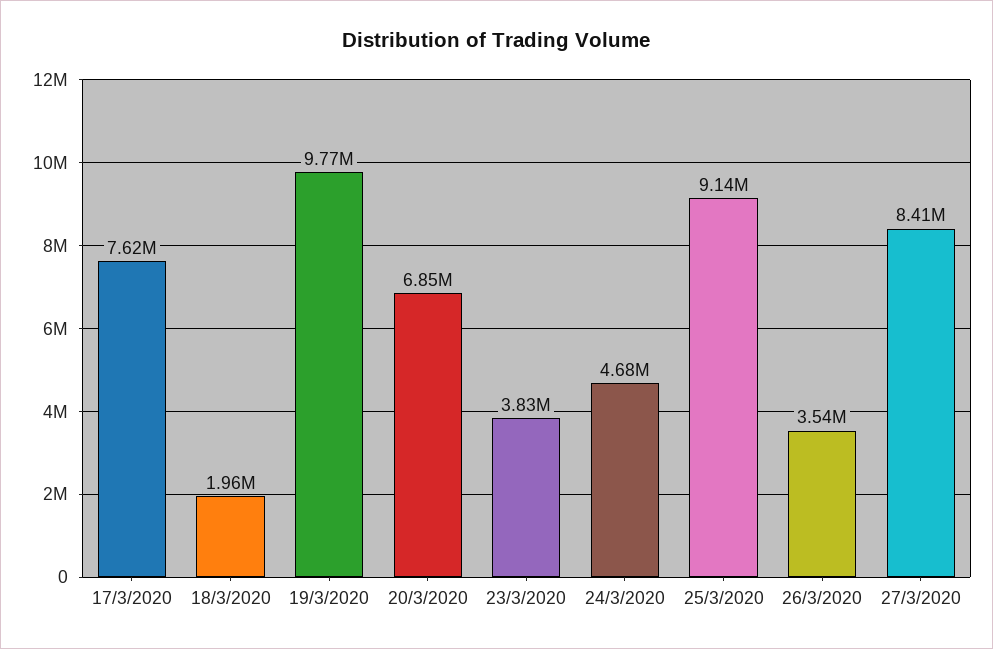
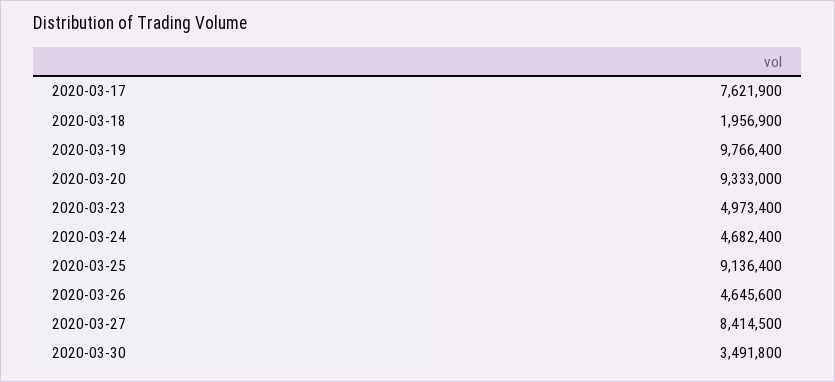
20/3/2020: 6850000 -> 9333000
23/3/2020: 3830000 -> 4973400
26/3/2020: 3540000 -> 4645600
2020-03-30: none -> 3491800

